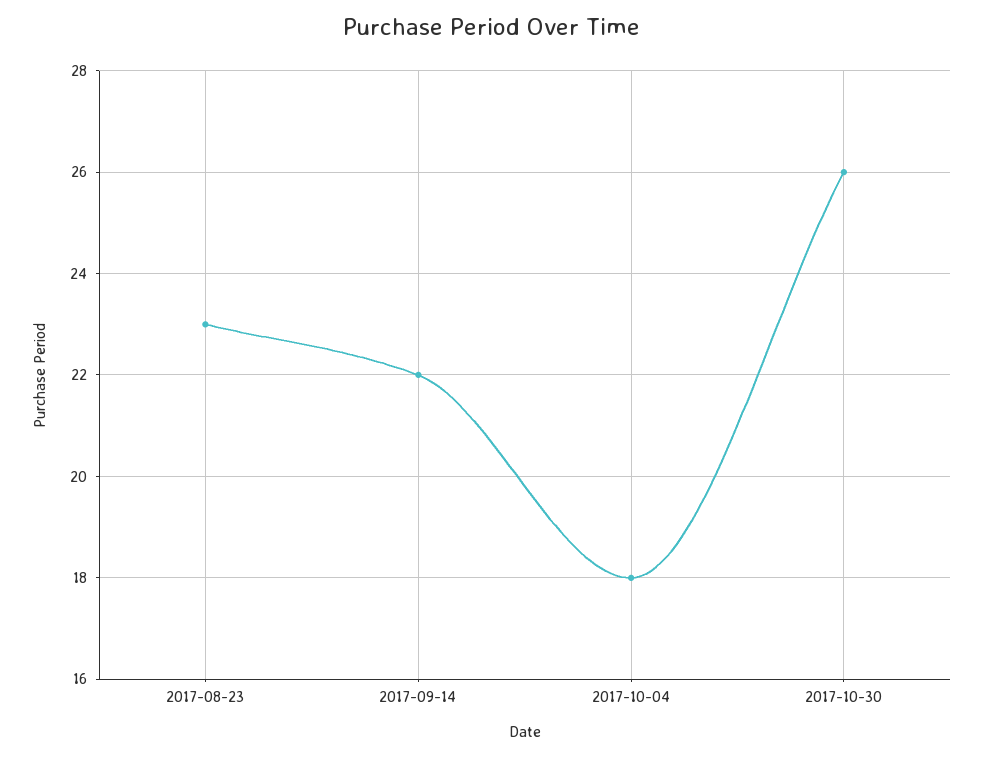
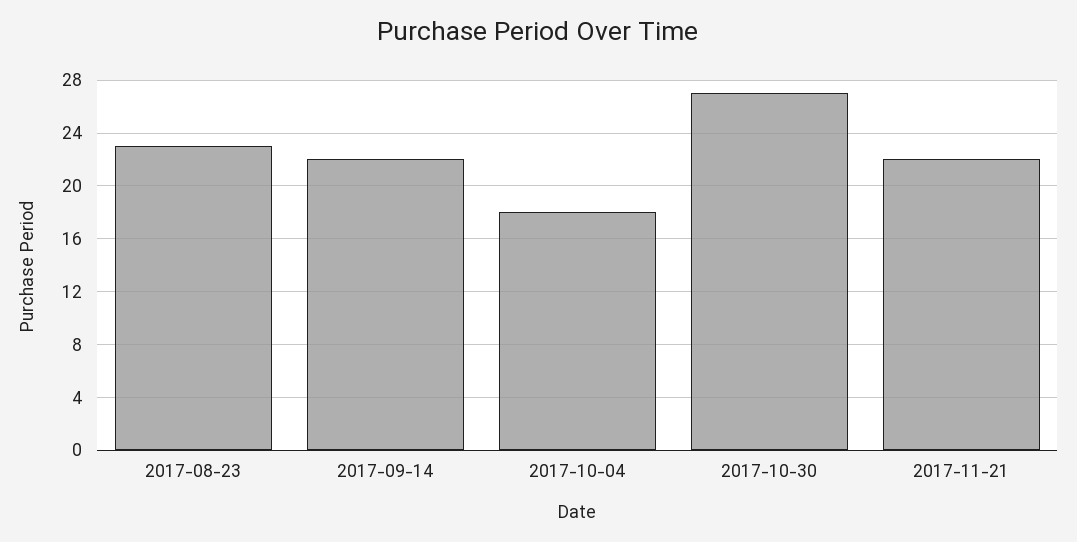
2017-10-30: 26 -> 27
2017-11-21: none -> 22

